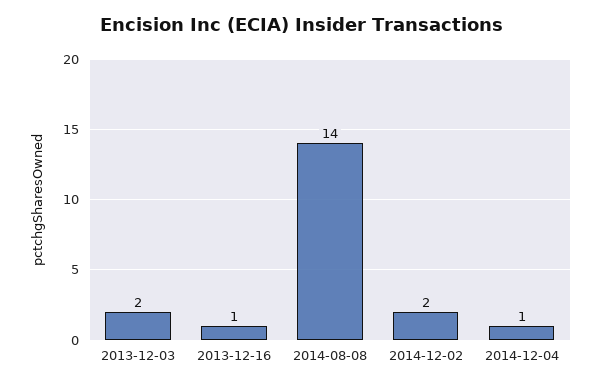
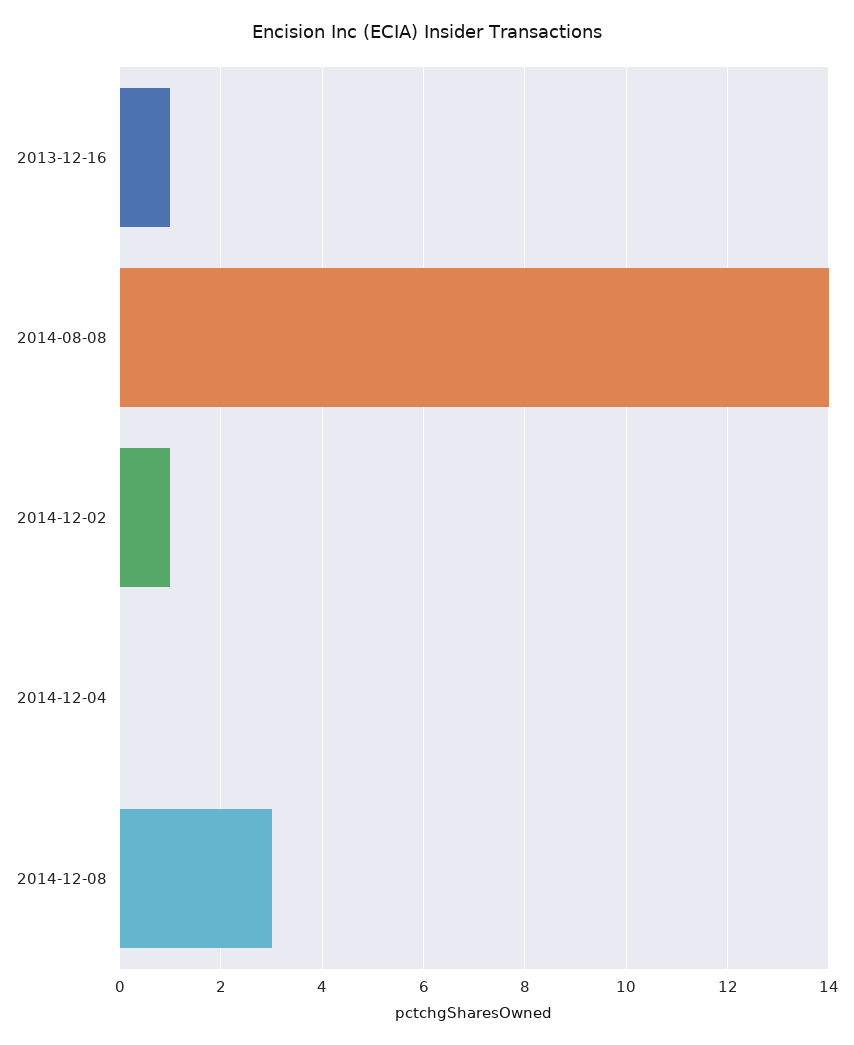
2013-12-03: 2 -> none
2014-12-02: 2 -> 1
2014-12-04: 1 -> 0
2014-12-08: none -> 3

